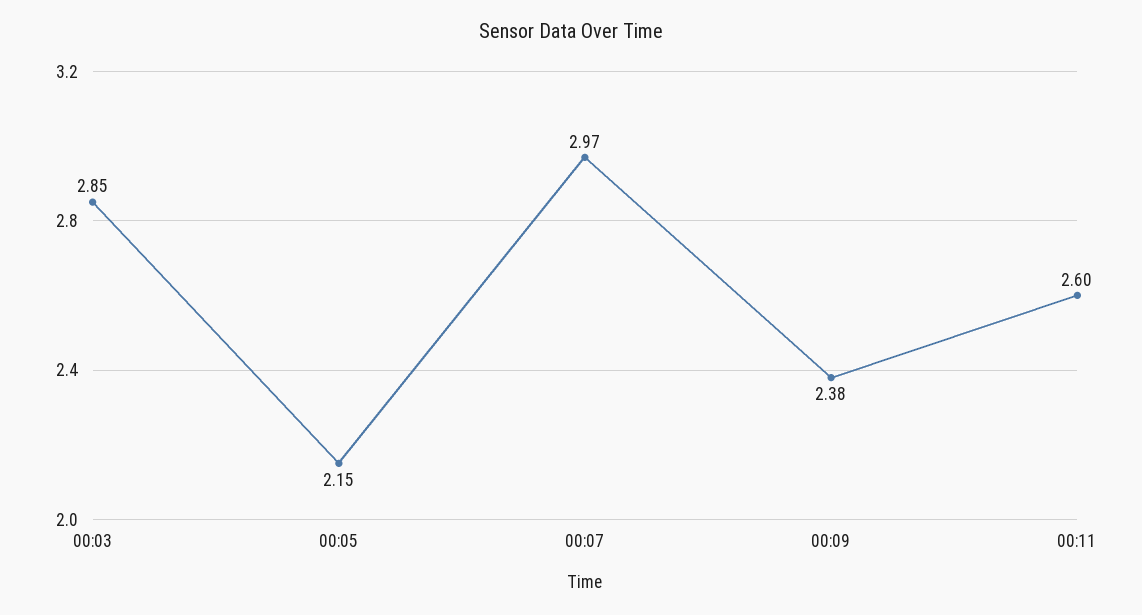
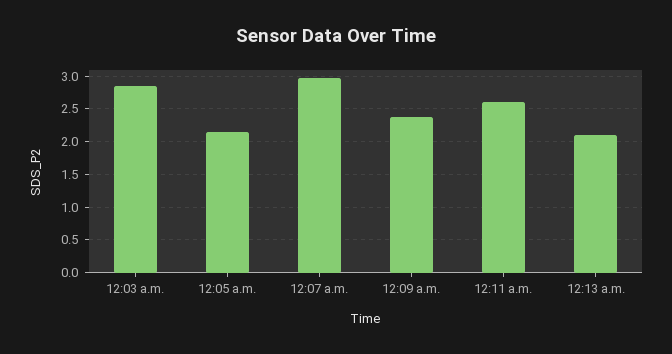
12:13 a.m.: none -> 2.1

